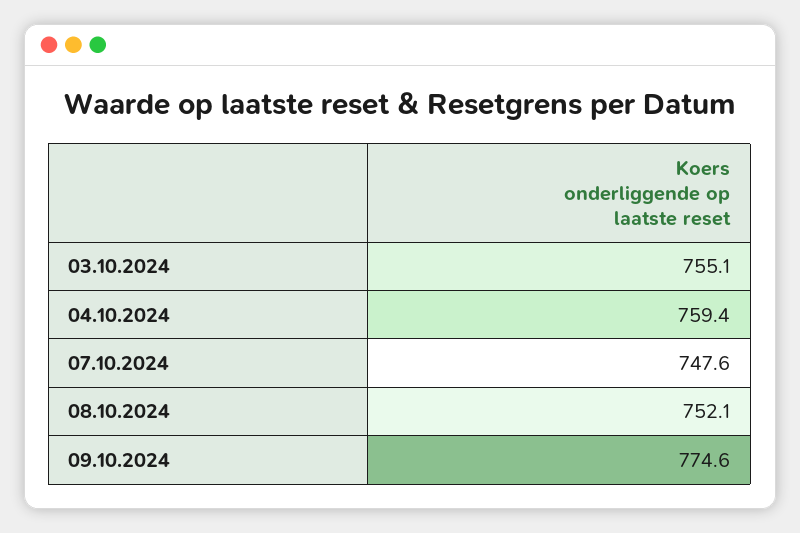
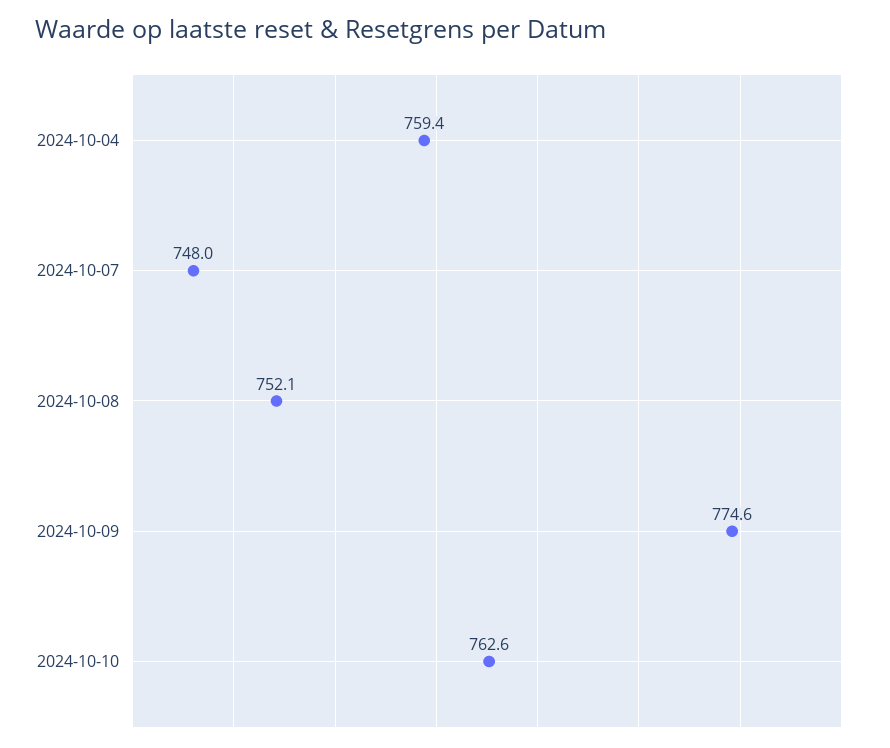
03.10.2024: 755.1 -> none
07.10.2024: 747.6 -> 748
2024-10-10: none -> 762.6

